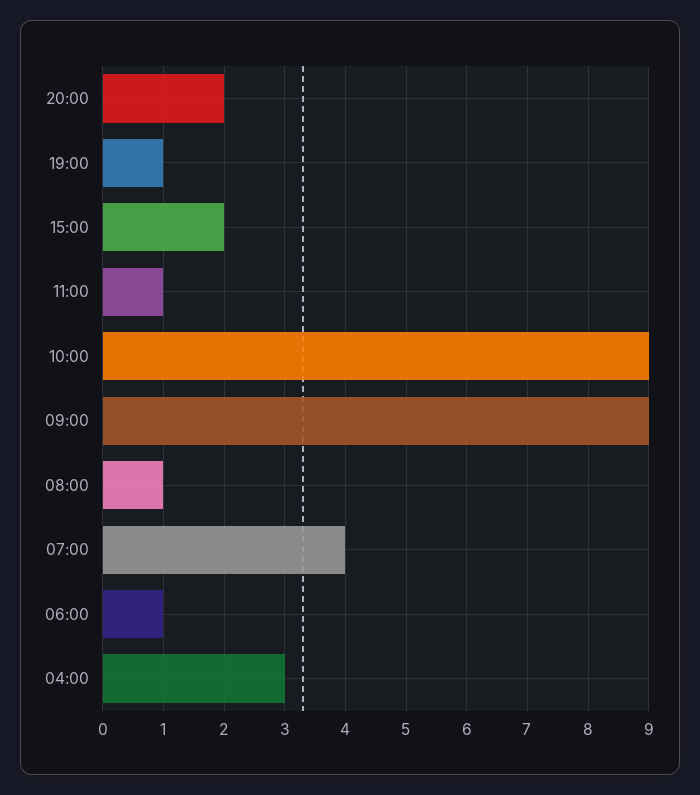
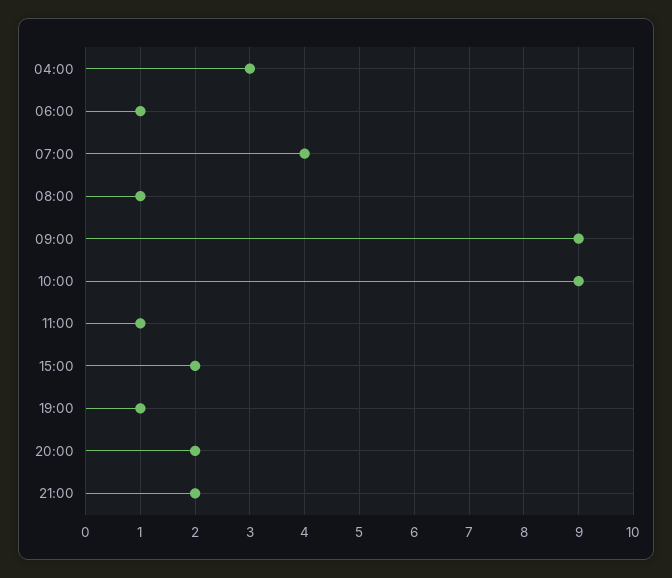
21:00: none -> 2

